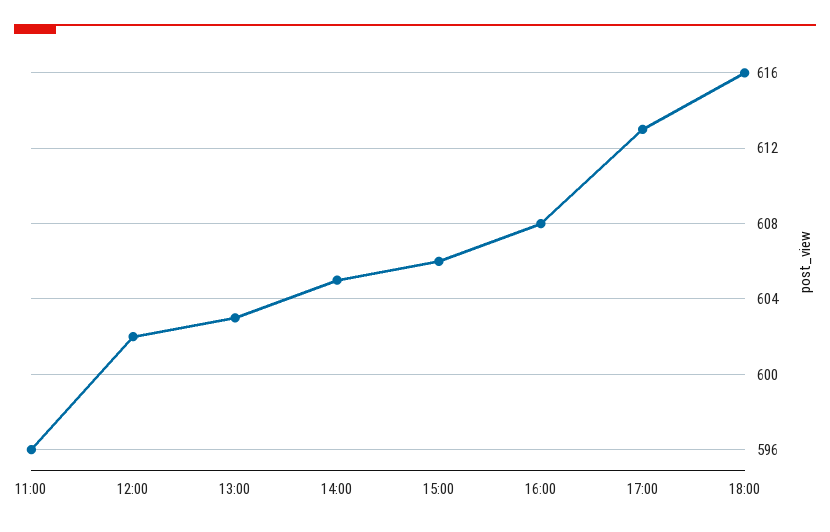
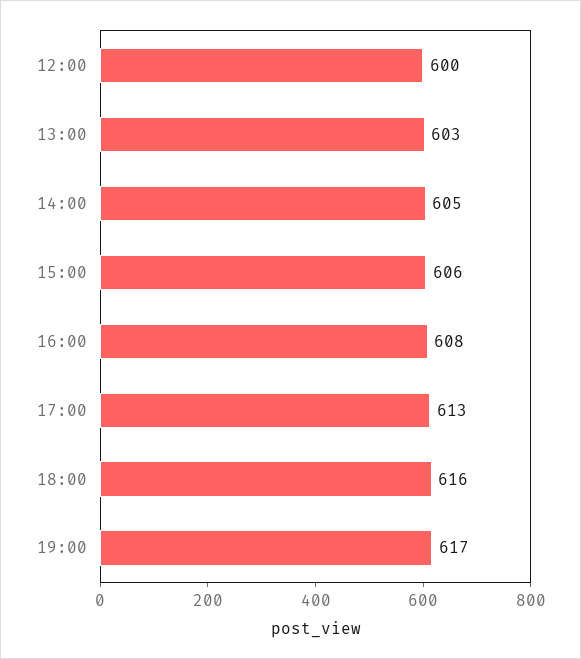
11:00: 596 -> none
12:00: 602 -> 600
19:00: none -> 617

